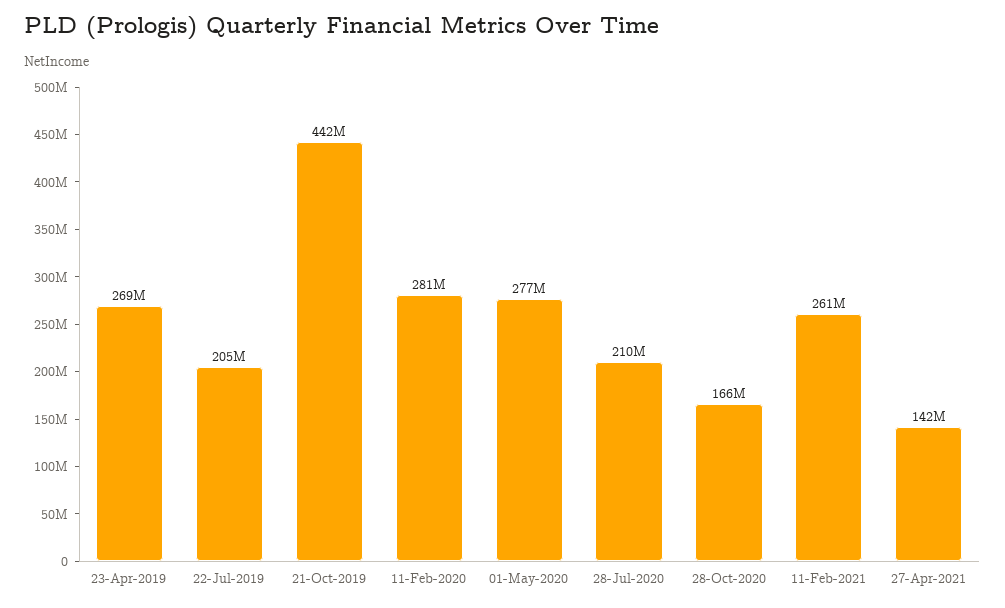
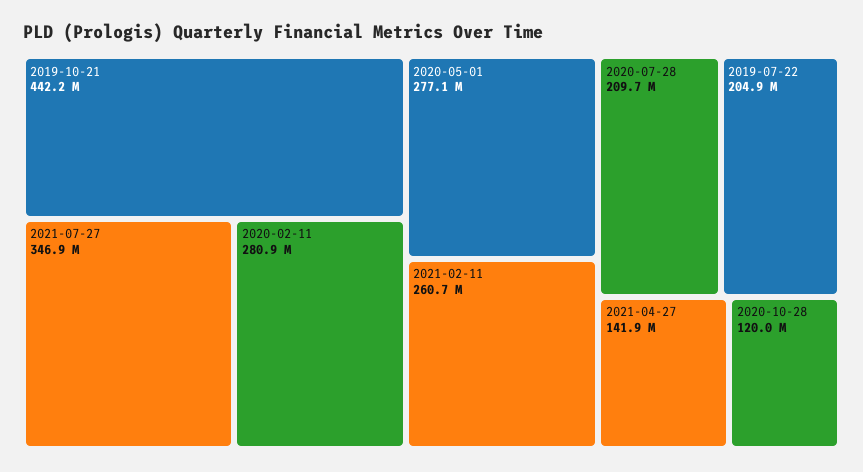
23-Apr-2019: 269000000 -> none
28-Oct-2020: 166000000 -> 120000000
2021-07-27: none -> 346900000

